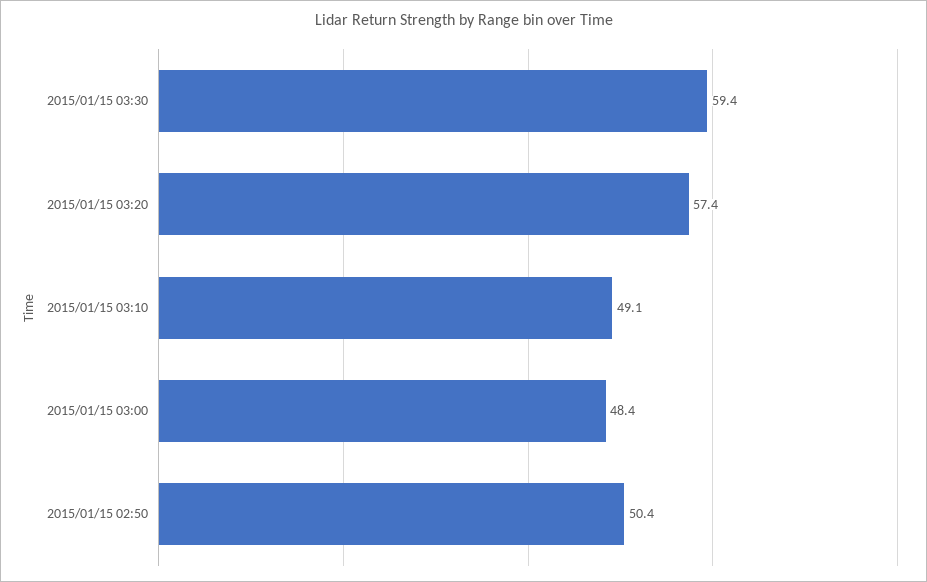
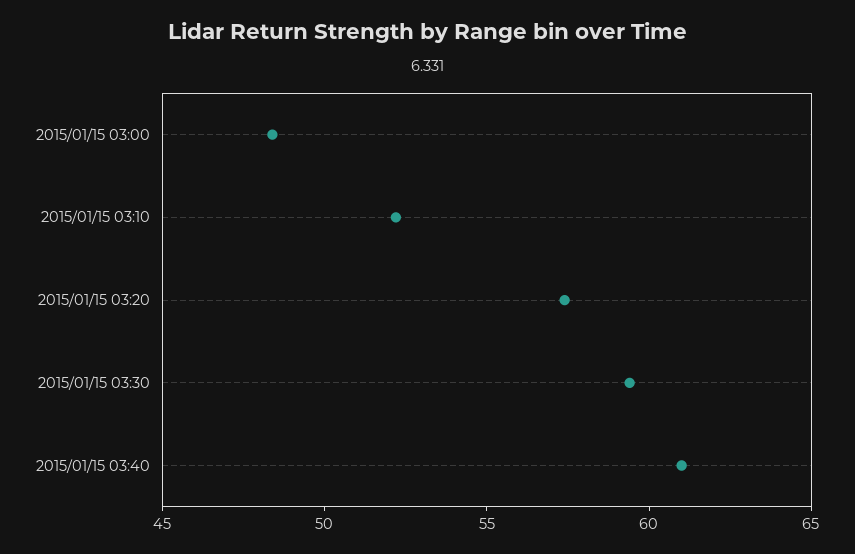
2015/01/15 03:10: 49.1 -> 52
2015/01/15 02:50: 50.4 -> none
2015/01/15 03:40: none -> 61

